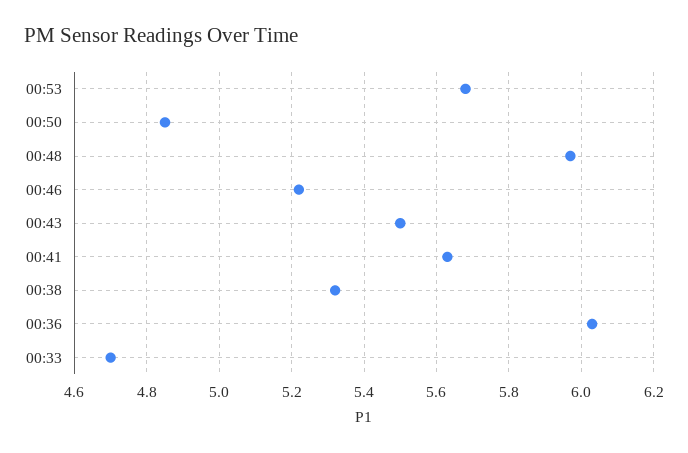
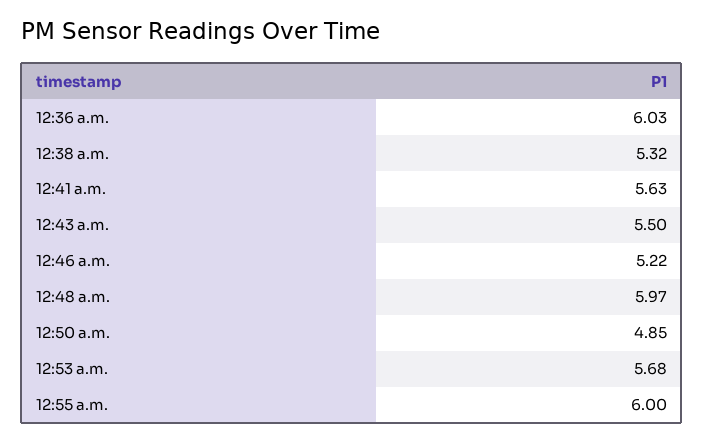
00:33: 4.7 -> none
12:55 a.m.: none -> 6

